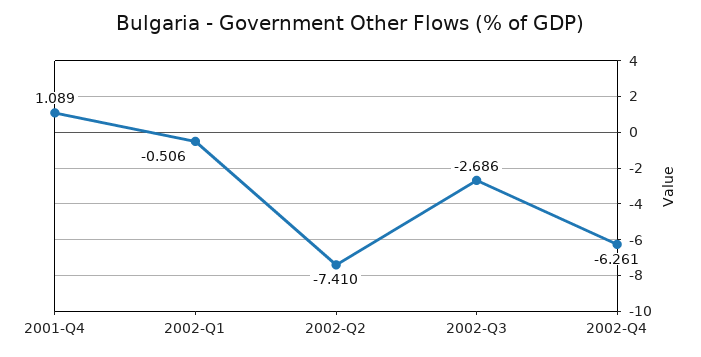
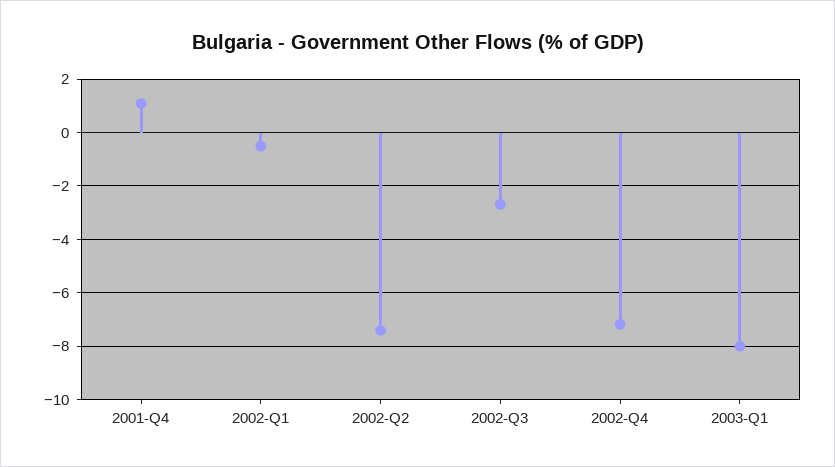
2002-Q4: -6.261 -> -7.25
2003-Q1: none -> -8

